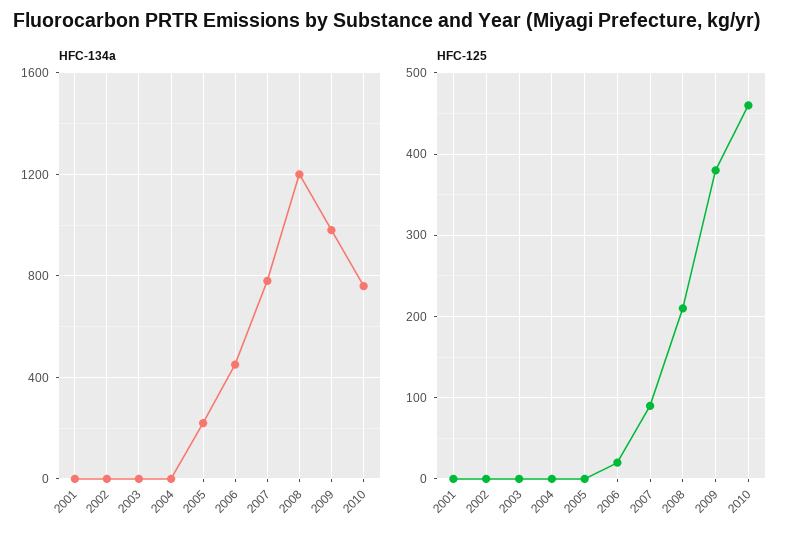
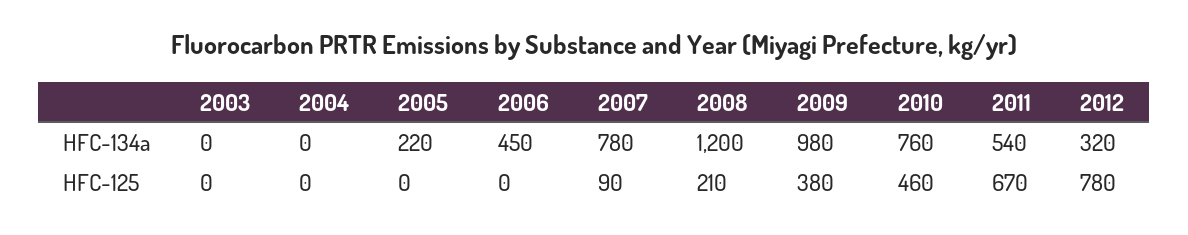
HFC-134a, 2001: 0 -> none
HFC-134a, 2002: 0 -> none
HFC-125, 2001: 0 -> none
HFC-125, 2002: 0 -> none
HFC-125, 2006: 20 -> 0
HFC-134a, 2011: none -> 540
HFC-134a, 2012: none -> 320
HFC-125, 2011: none -> 670
HFC-125, 2012: none -> 780

